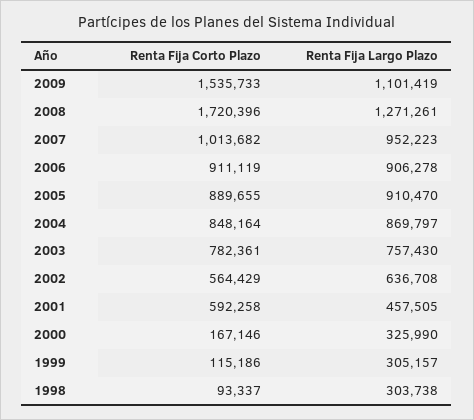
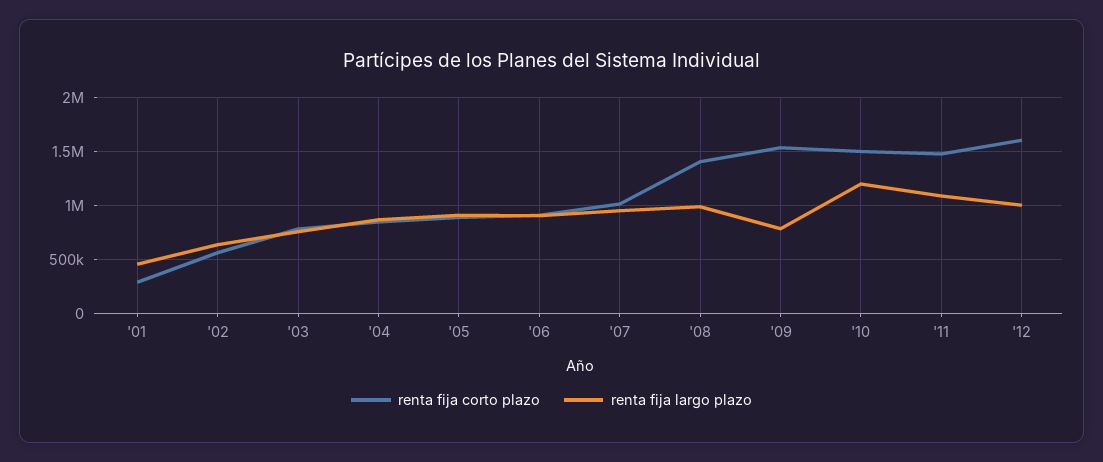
Renta Fija Largo Plazo, 2009: 1101419 -> 800000
Renta Fija Corto Plazo, 2008: 1720396 -> 1400000
Renta Fija Largo Plazo, 2008: 1271261 -> 1000000
Renta Fija Corto Plazo, 2001: 592258 -> 300000
Renta Fija Corto Plazo, 2000: 167146 -> none
Renta Fija Largo Plazo, 2000: 325990 -> none
Renta Fija Corto Plazo, 1999: 115186 -> none
Renta Fija Largo Plazo, 1999: 305157 -> none
Renta Fija Corto Plazo, 1998: 93337 -> none
Renta Fija Largo Plazo, 1998: 303738 -> none
Renta Fija Corto Plazo, '10: none -> 1500000
Renta Fija Largo Plazo, '10: none -> 1200000
Renta Fija Corto Plazo, '11: none -> 1500000
Renta Fija Largo Plazo, '11: none -> 1100000
Renta Fija Corto Plazo, '12: none -> 1600000
Renta Fija Largo Plazo, '12: none -> 1000000

